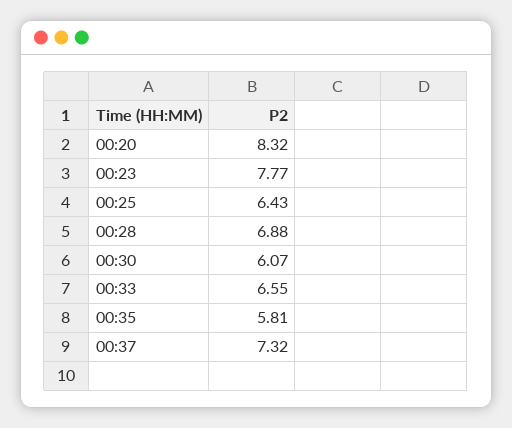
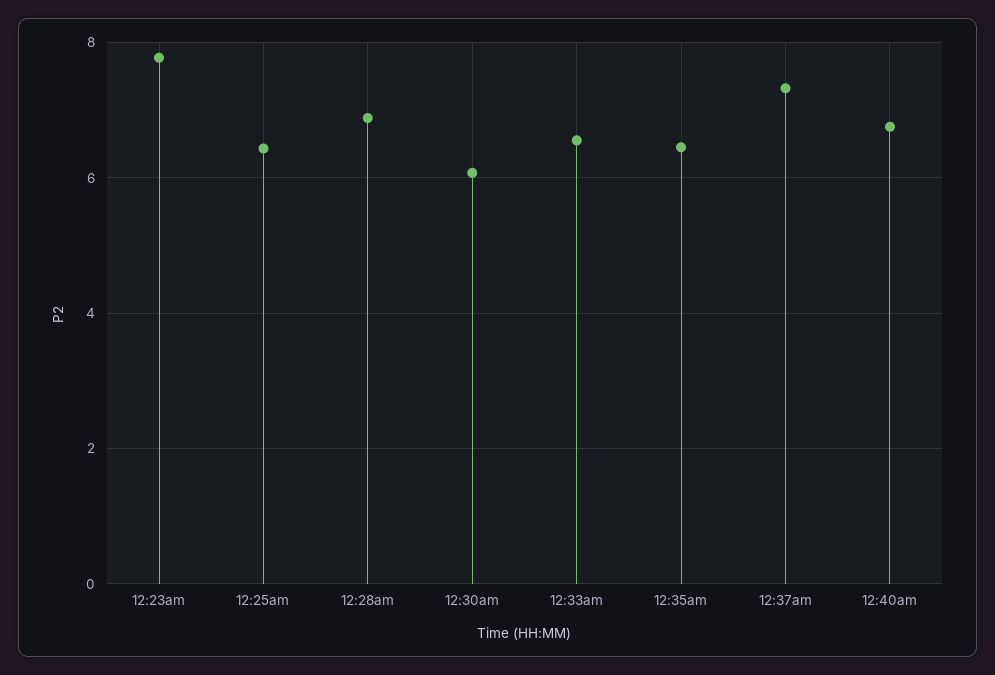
00:20: 8.32 -> none
00:35: 5.81 -> 6.4
12:40am: none -> 6.8

